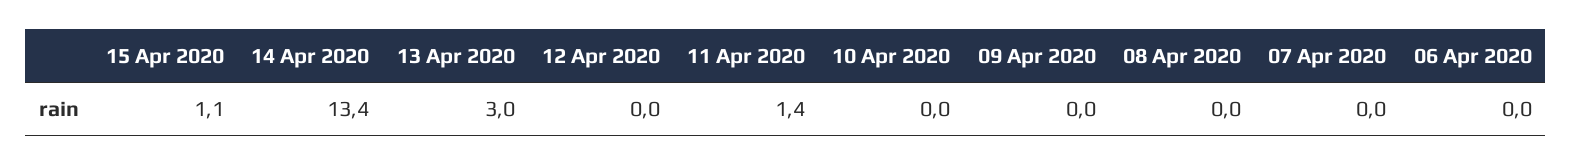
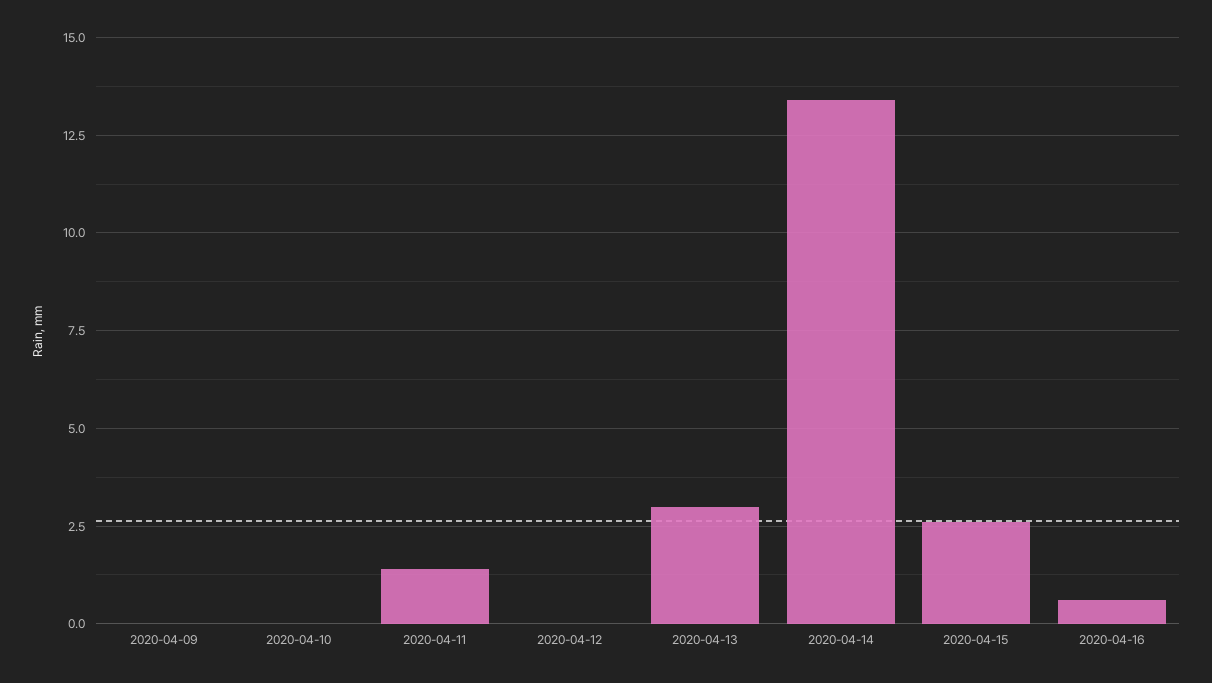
15 Apr 2020: 1.1 -> 2.5
08 Apr 2020: 0 -> none
07 Apr 2020: 0 -> none
06 Apr 2020: 0 -> none
2020-04-16: none -> 0.5

